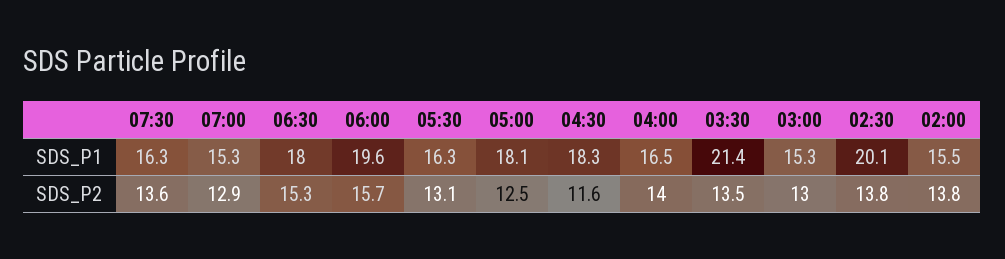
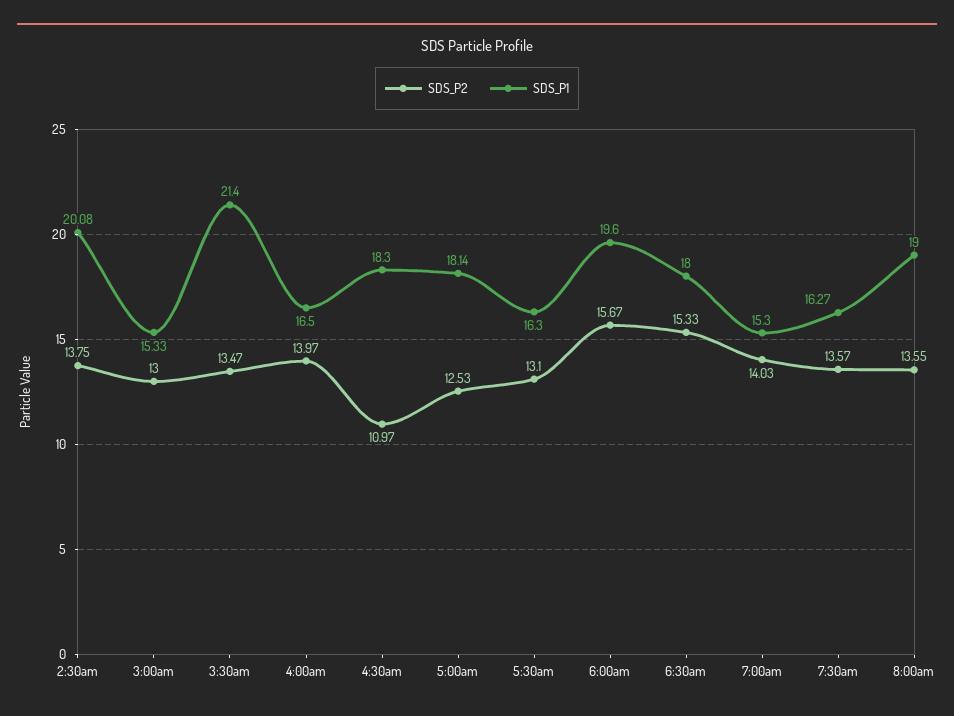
SDS_P1, 02:00: 15.5 -> none
SDS_P2, 07:00: 12.9 -> 14.03
SDS_P2, 04:30: 11.6 -> 10.97
SDS_P2, 02:00: 13.8 -> none
SDS_P2, 8:00am: none -> 13.55
SDS_P1, 8:00am: none -> 19

